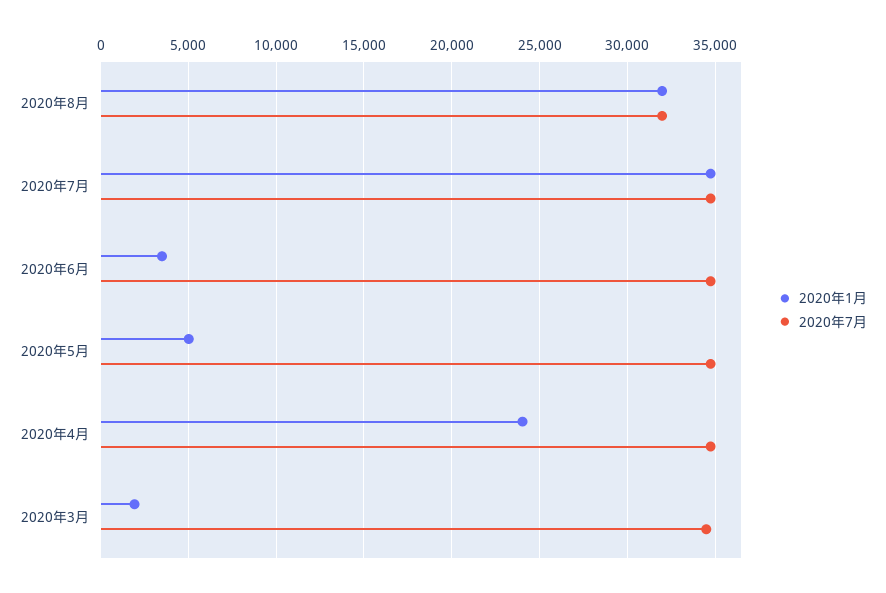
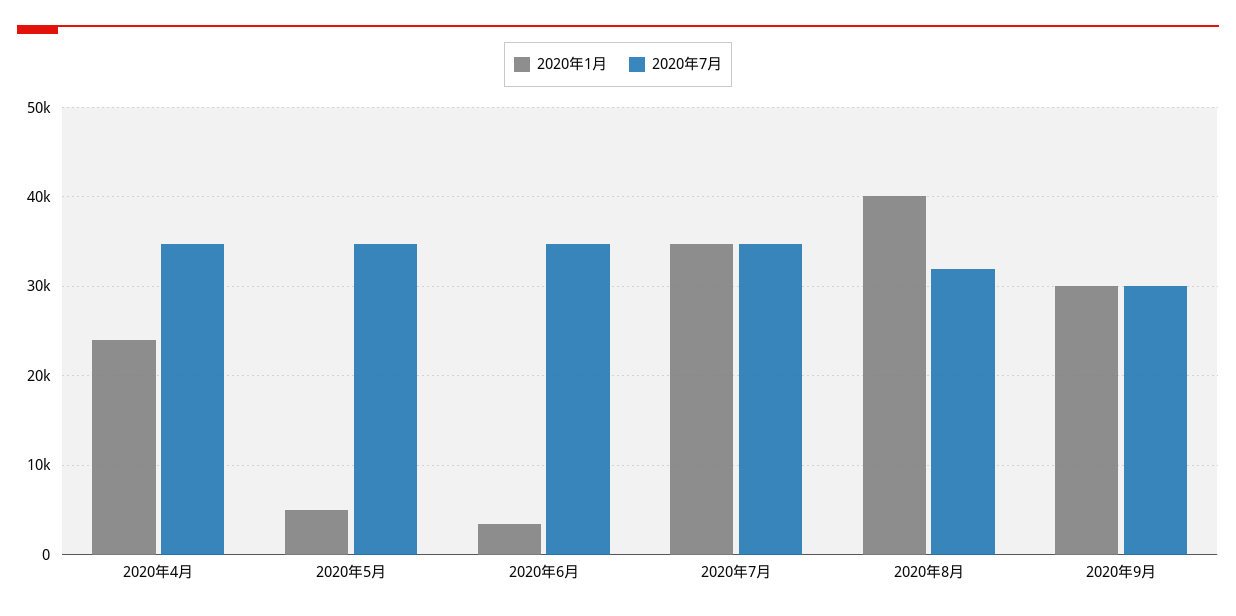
2020年1月, 2020年8月: 32000 -> 40000
2020年1月, 2020年3月: 2000 -> none
2020年7月, 2020年3月: 34500 -> none
2020年1月, 2020年9月: none -> 30000
2020年7月, 2020年9月: none -> 30000

